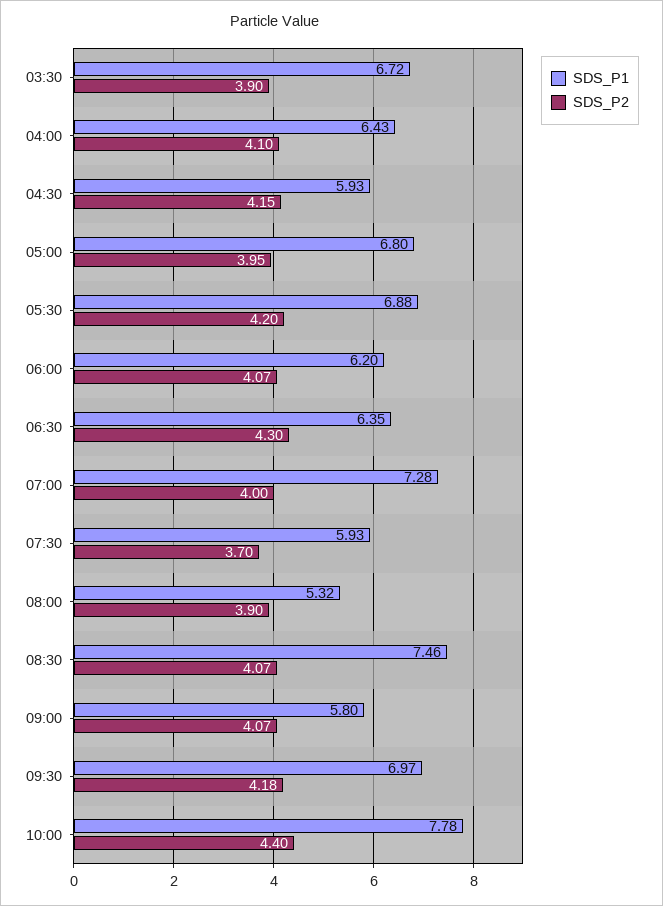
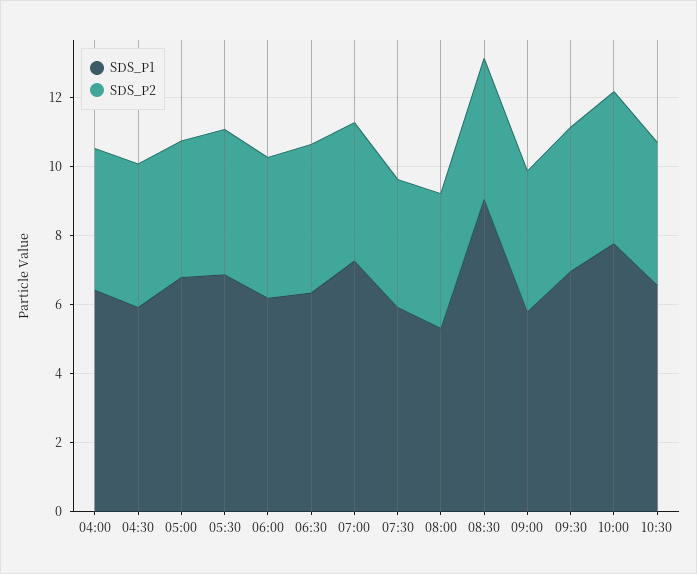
SDS_P1, 03:30: 6.72 -> none
SDS_P2, 03:30: 3.9 -> none
SDS_P1, 08:30: 7.46 -> 9
SDS_P1, 10:30: none -> 6.5
SDS_P2, 10:30: none -> 4

